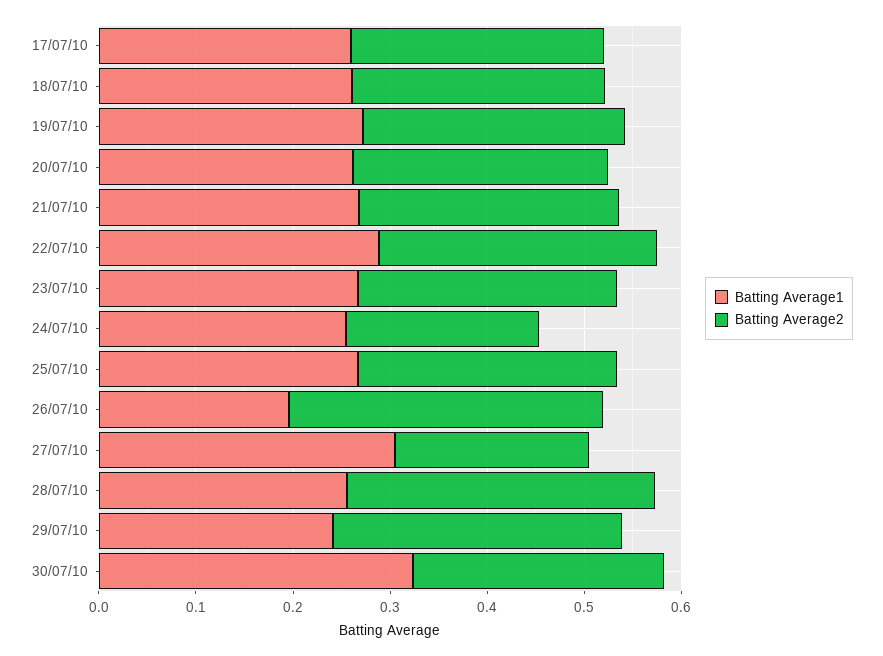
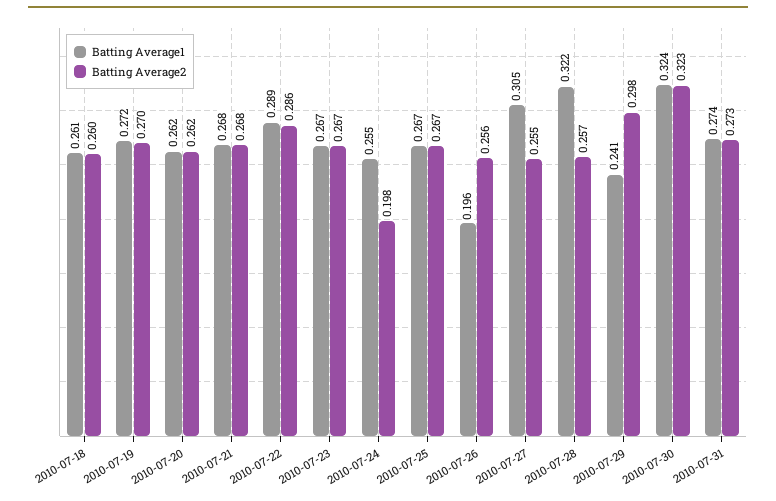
Batting Average1, 17/07/10: 0.26 -> none
Batting Average2, 17/07/10: 0.26 -> none
Batting Average2, 26/07/10: 0.32 -> 0.256
Batting Average2, 27/07/10: 0.2 -> 0.255
Batting Average1, 28/07/10: 0.26 -> 0.322
Batting Average2, 28/07/10: 0.32 -> 0.257
Batting Average2, 30/07/10: 0.26 -> 0.323
Batting Average1, 2010-07-31: none -> 0.274
Batting Average2, 2010-07-31: none -> 0.273

